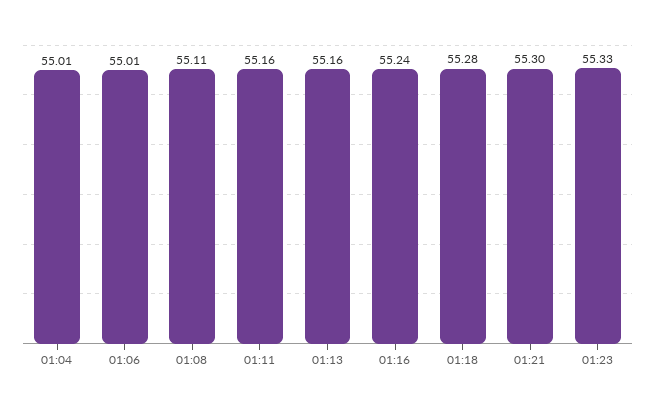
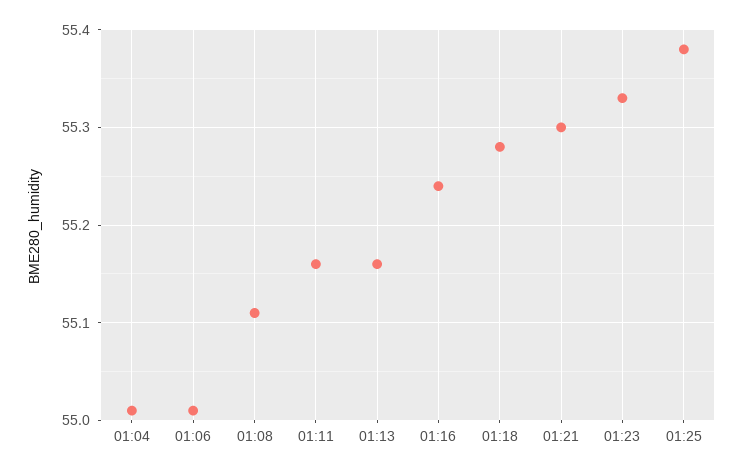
01:25: none -> 55.38

